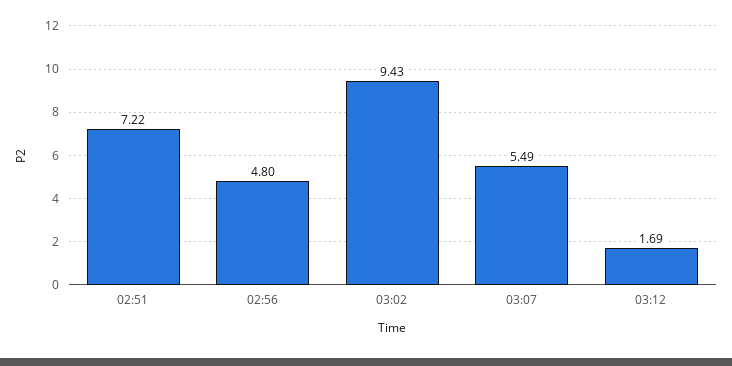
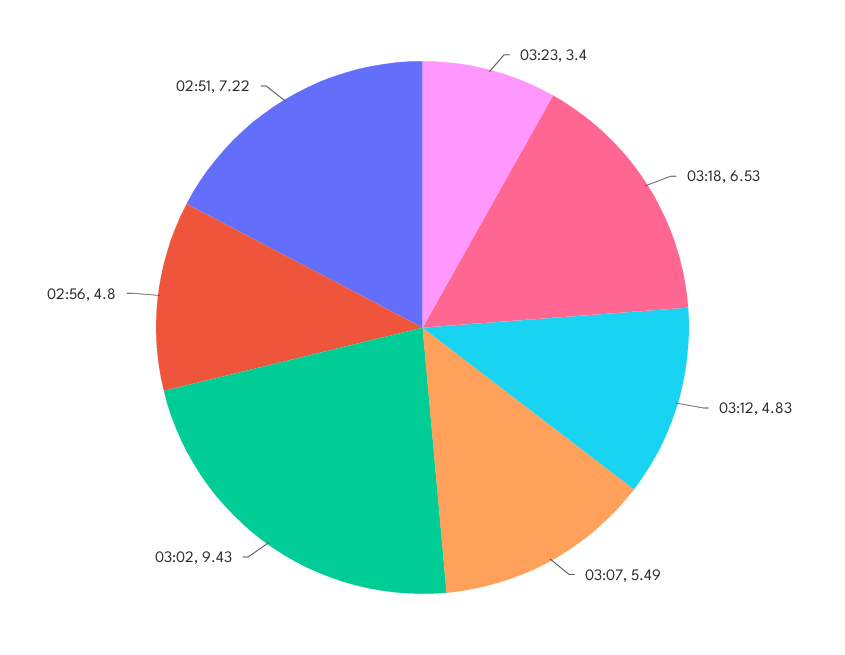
03:12: 1.69 -> 4.83
03:23: none -> 3.4
03:18: none -> 6.53

